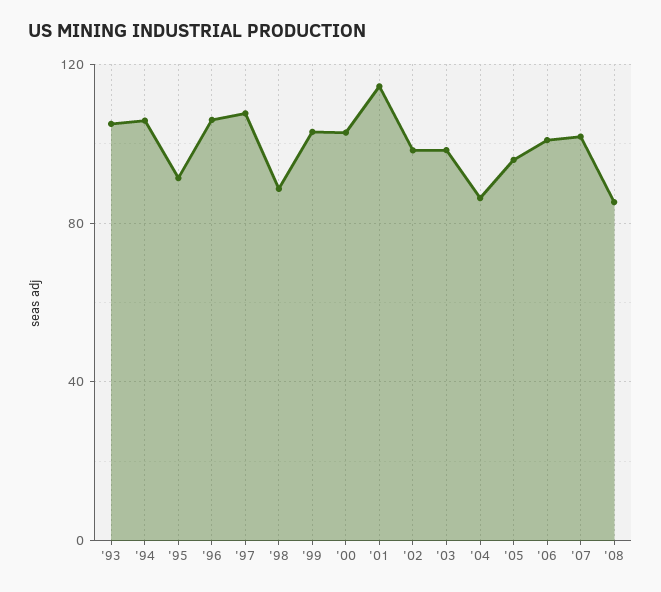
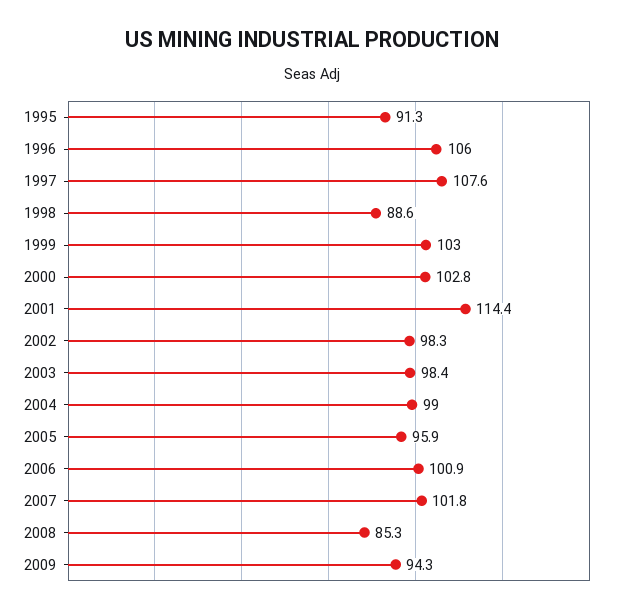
'93: 105 -> none
'94: 105 -> none
'04: 85 -> 99
2009: none -> 94.3

